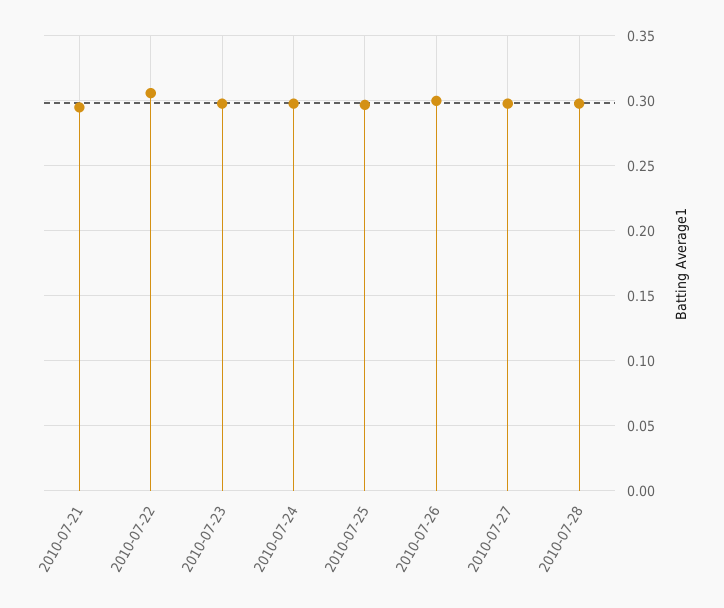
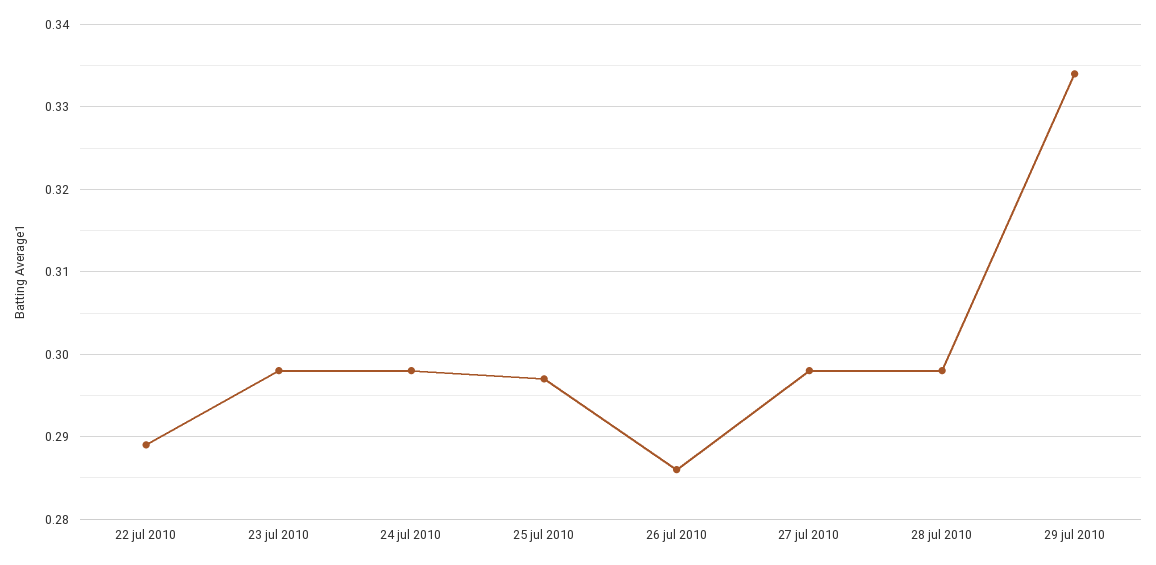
2010-07-21: 0.295 -> none
2010-07-22: 0.305 -> 0.289
2010-07-26: 0.3 -> 0.286
29 jul 2010: none -> 0.334

